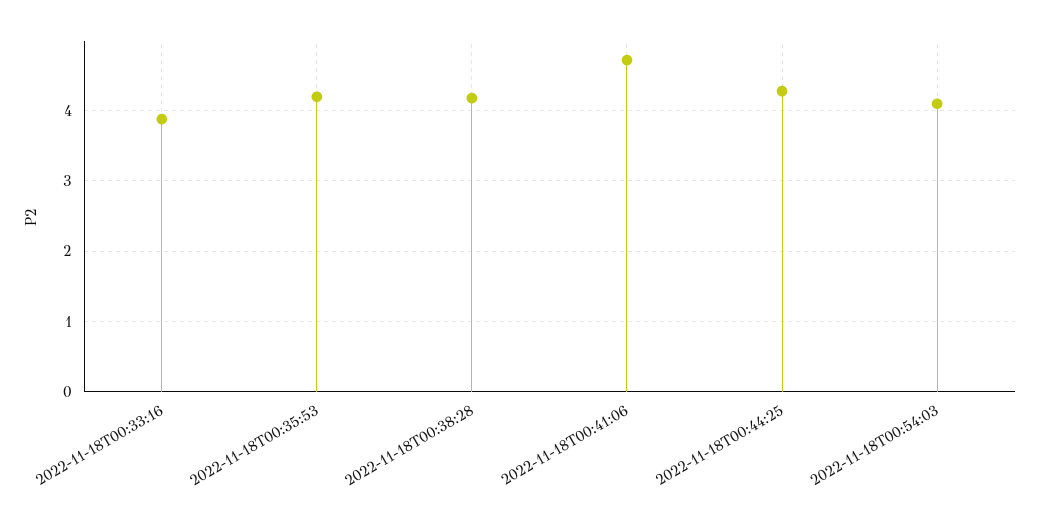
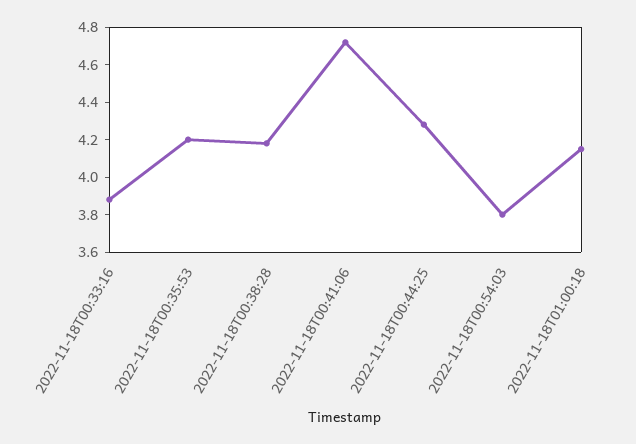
2022-11-18T00:54:03: 4.1 -> 3.8
2022-11-18T01:00:18: none -> 4.15

